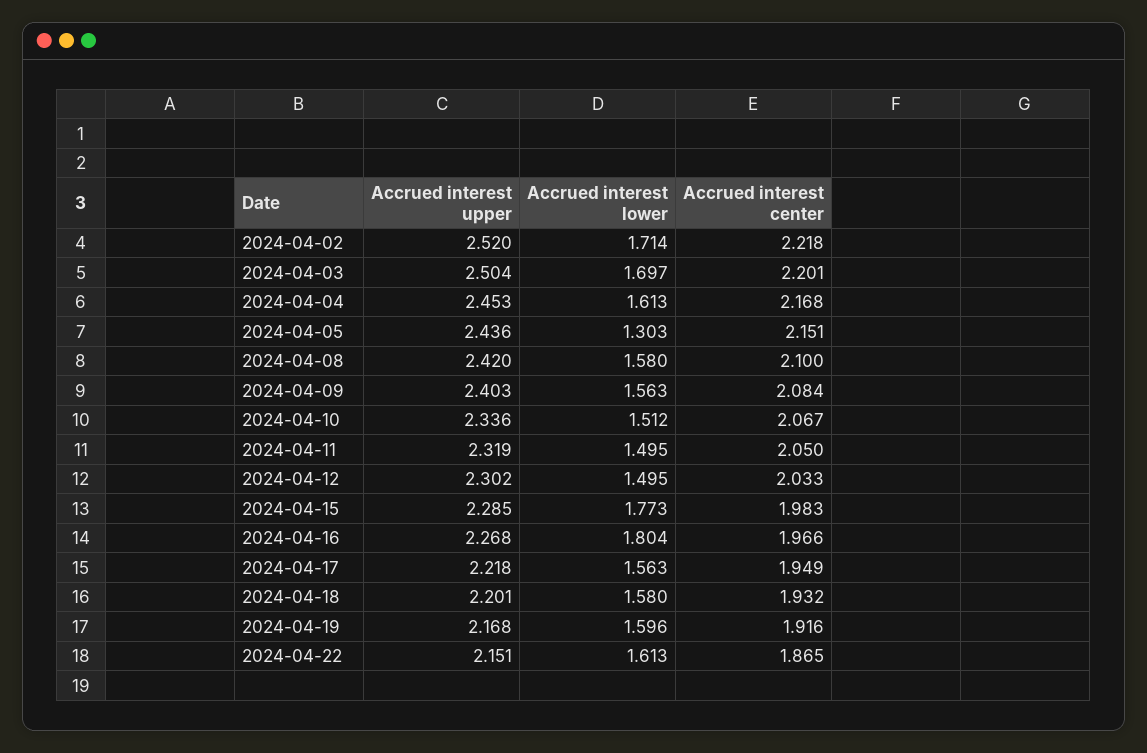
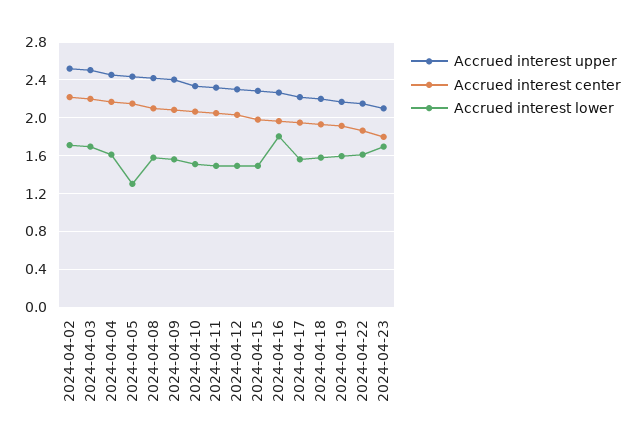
Accrued interest lower, 2024-04-15: 1.773 -> 1.5
Accrued interest upper, 2024-04-23: none -> 2.1
Accrued interest center, 2024-04-23: none -> 1.8
Accrued interest lower, 2024-04-23: none -> 1.7

